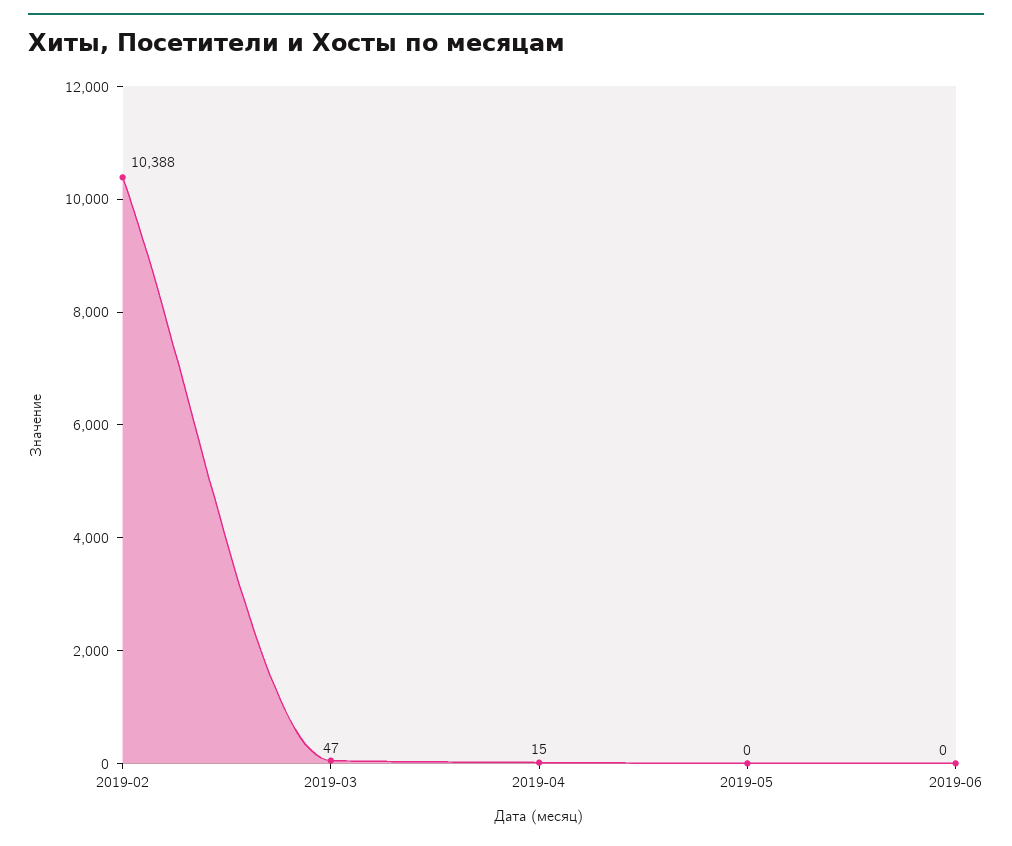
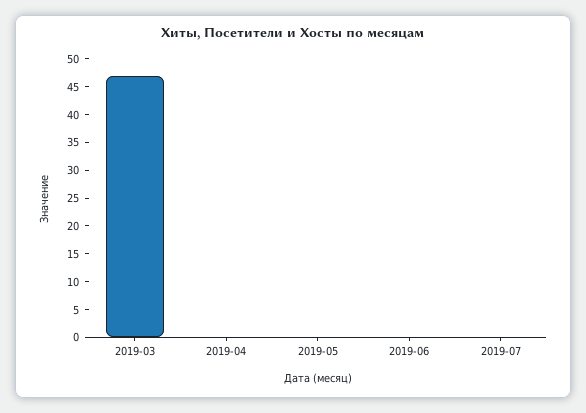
2019-02: 10388 -> none
2019-04: 15 -> 0
2019-07: none -> 0

